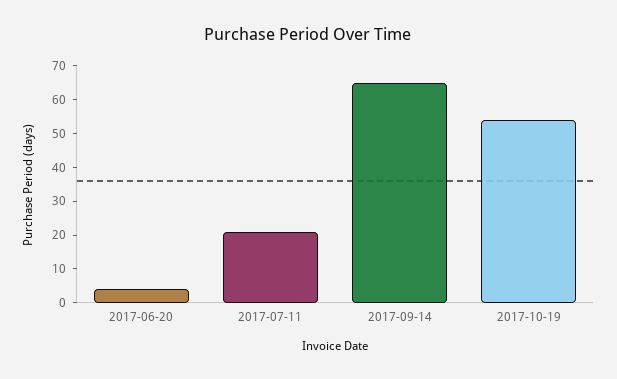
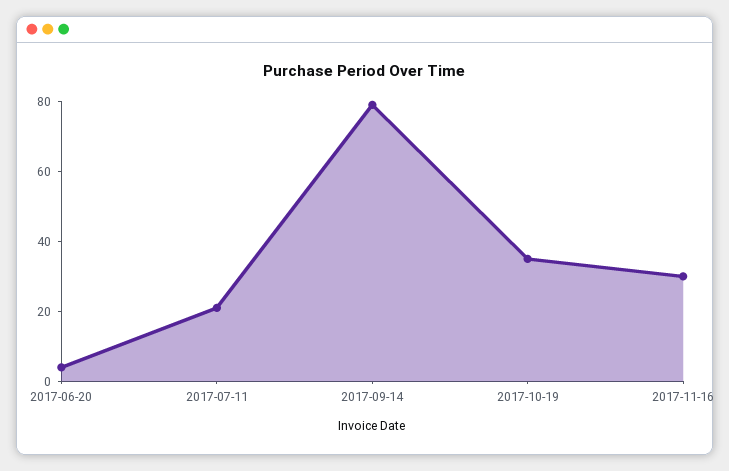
2017-09-14: 65 -> 80
2017-10-19: 55 -> 35
2017-11-16: none -> 30

